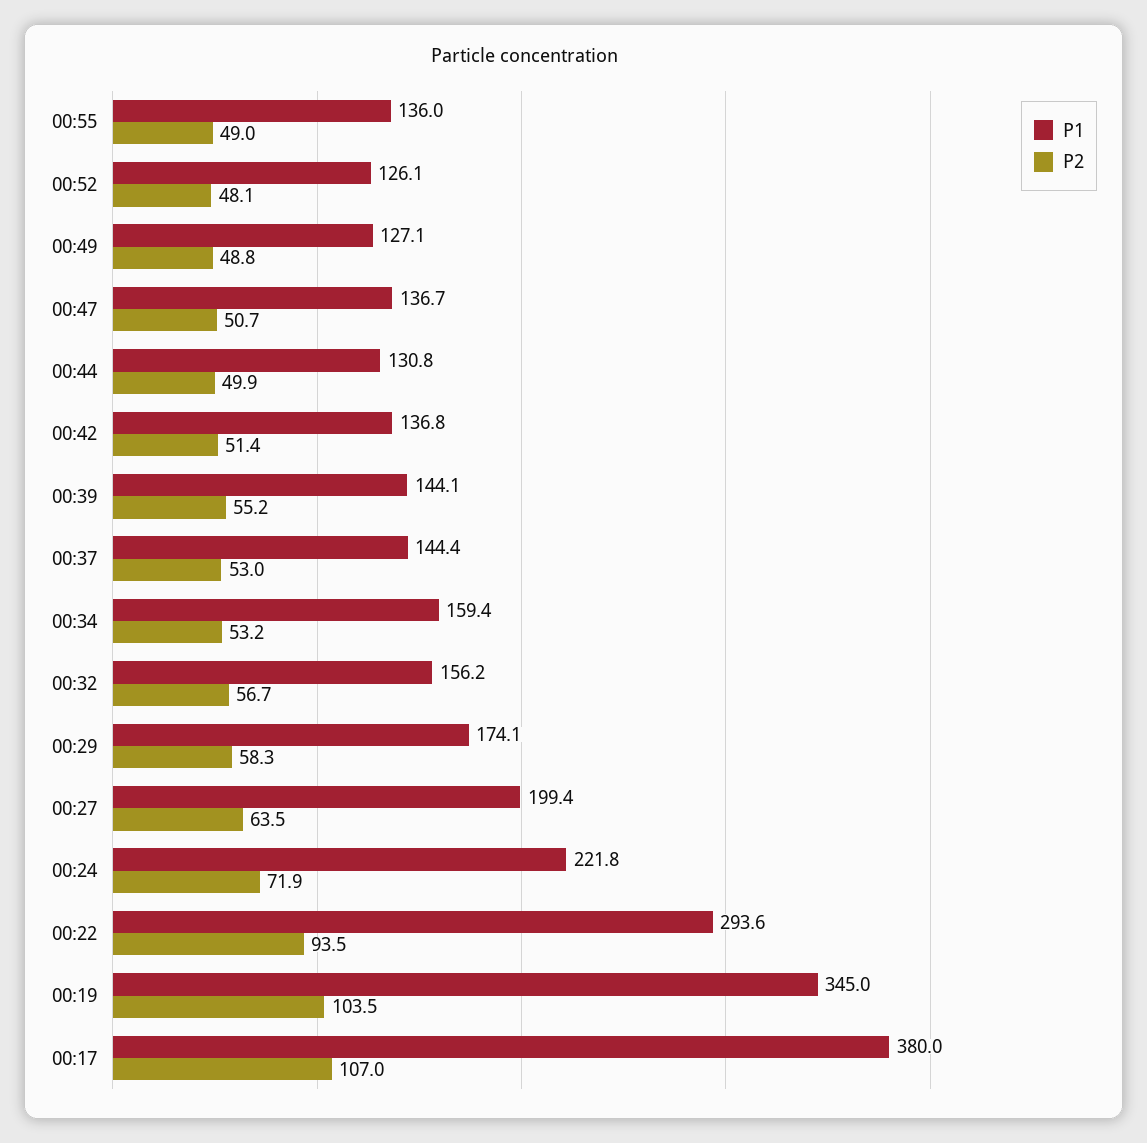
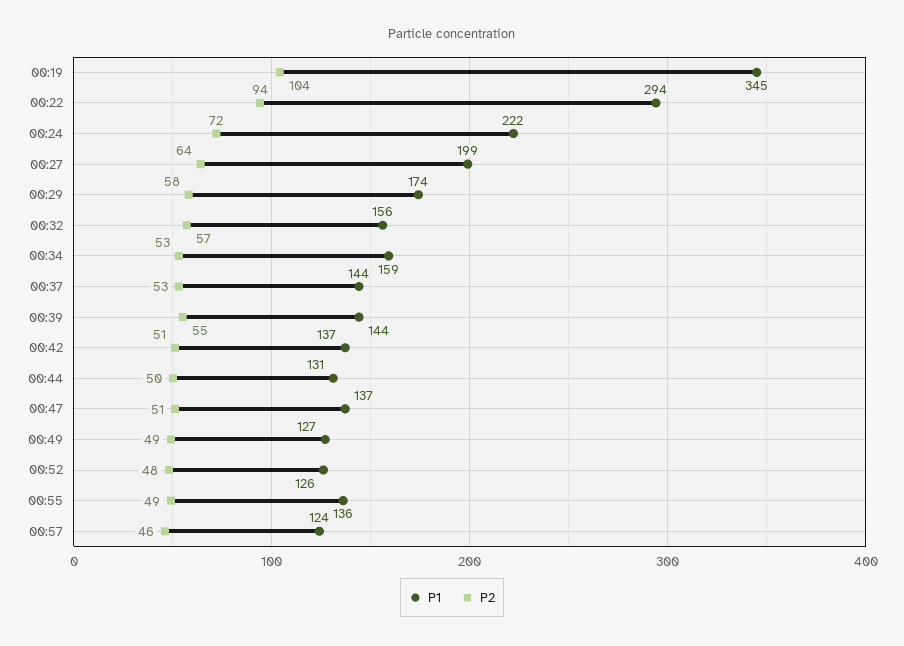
P1, 00:17: 380 -> none
P2, 00:17: 107 -> none
P1, 00:57: none -> 124
P2, 00:57: none -> 46

